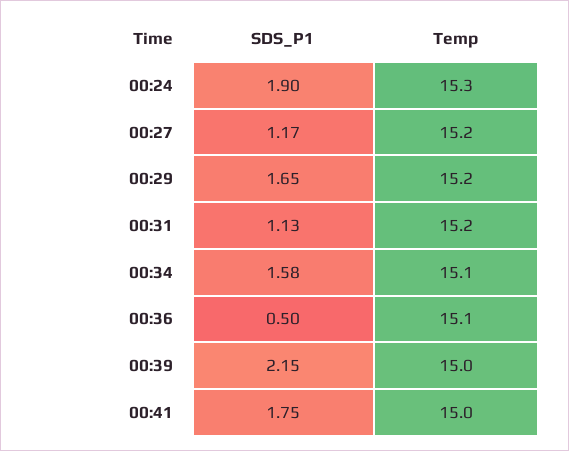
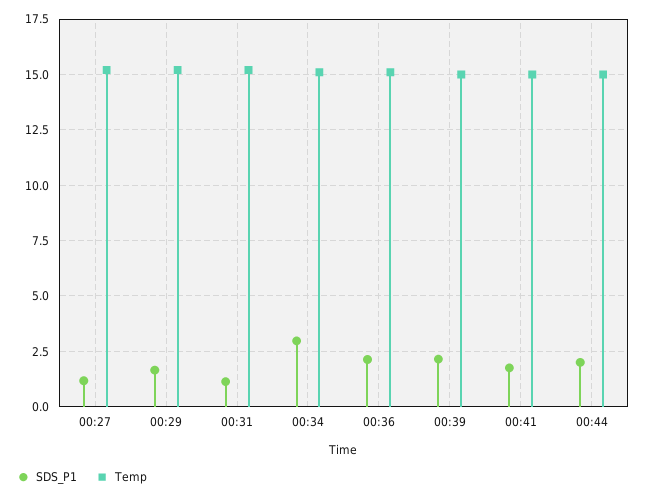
SDS_P1, 00:24: 1.9 -> none
Temp, 00:24: 15.3 -> none
SDS_P1, 00:34: 1.58 -> 3
SDS_P1, 00:36: 0.5 -> 2
SDS_P1, 00:44: none -> 2
Temp, 00:44: none -> 15

